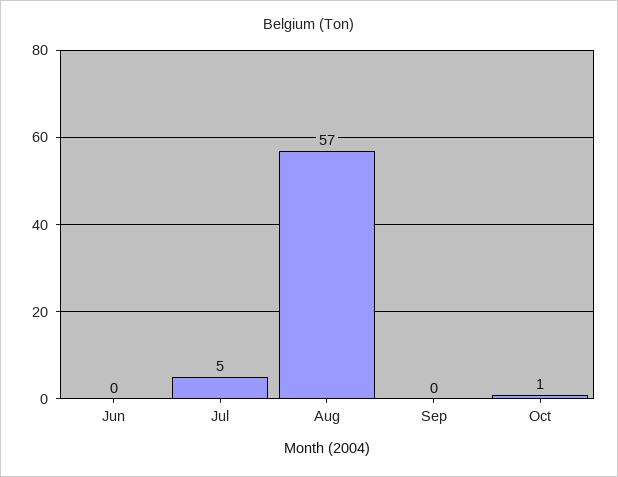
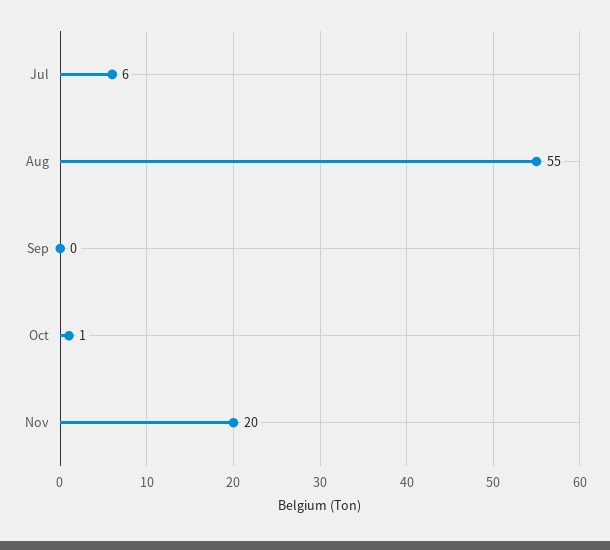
Jun: 0 -> none
Jul: 5 -> 6
Aug: 57 -> 55
Nov: none -> 20

